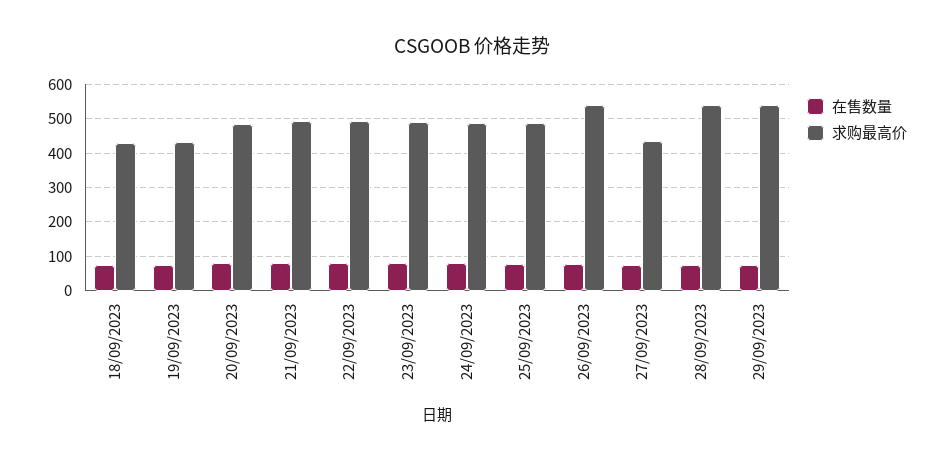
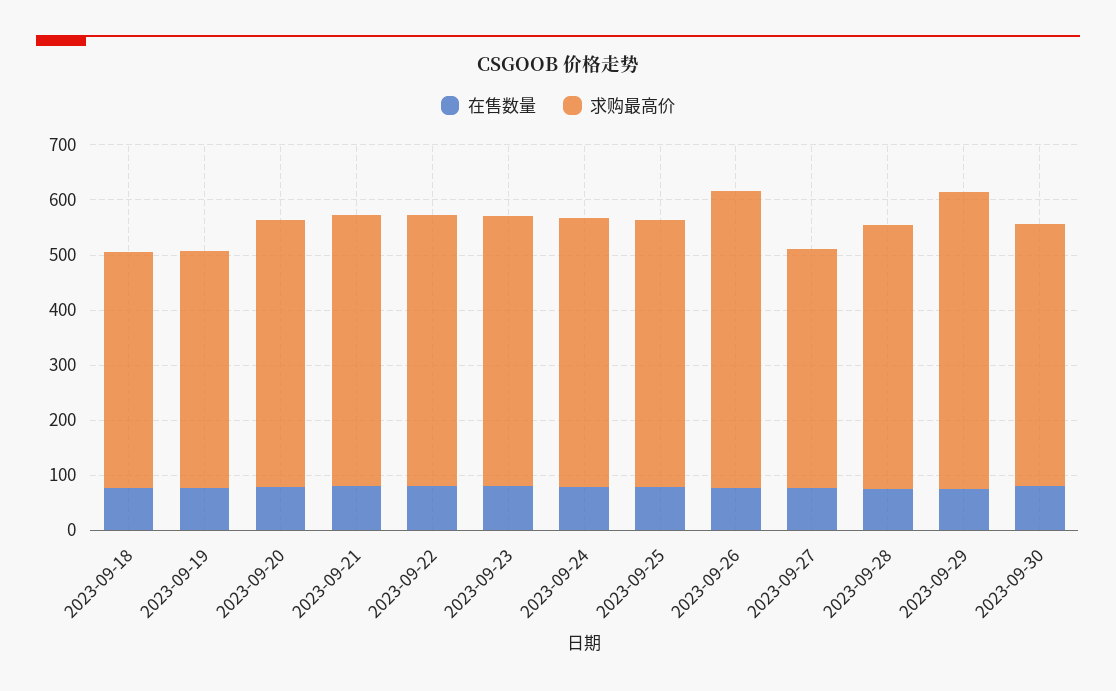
求购最高价, 28/09/2023: 540 -> 480
在售数量, 2023-09-30: none -> 80
求购最高价, 2023-09-30: none -> 480

